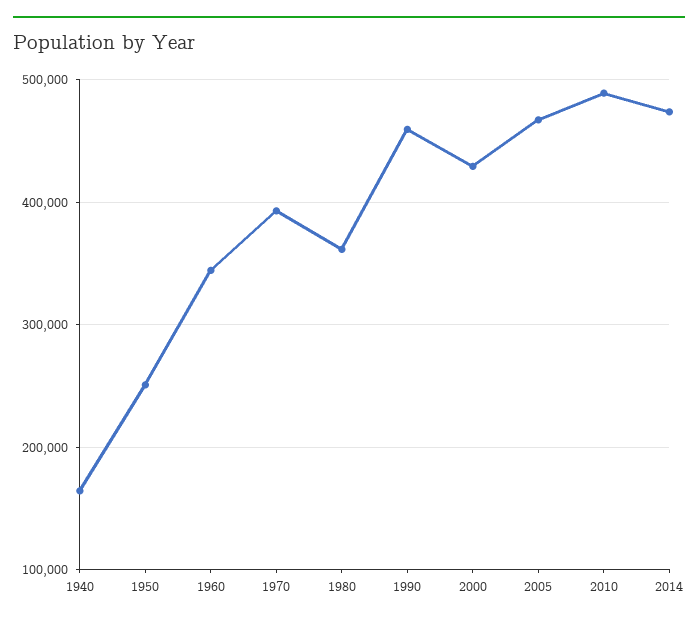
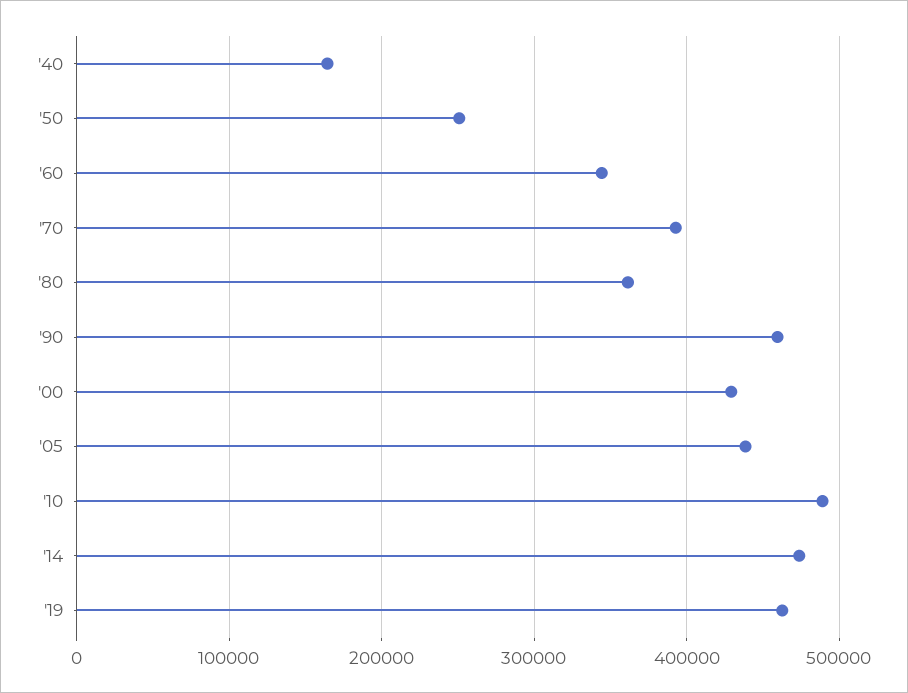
2005: 470000 -> 440000
'19: none -> 460000

